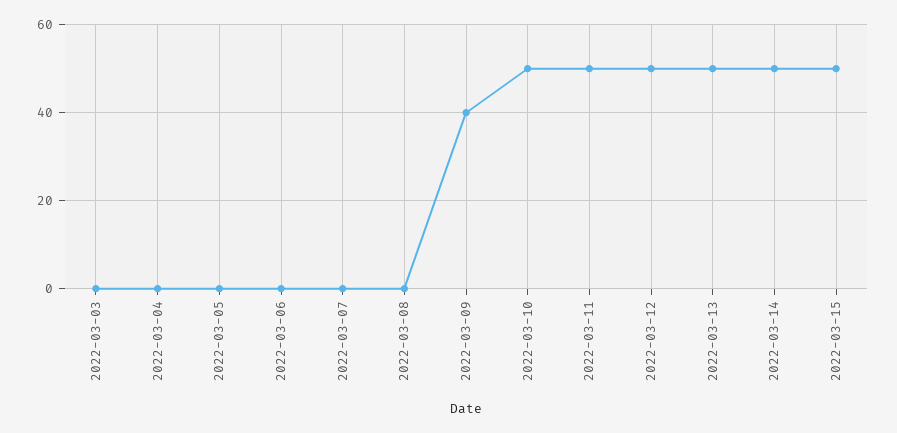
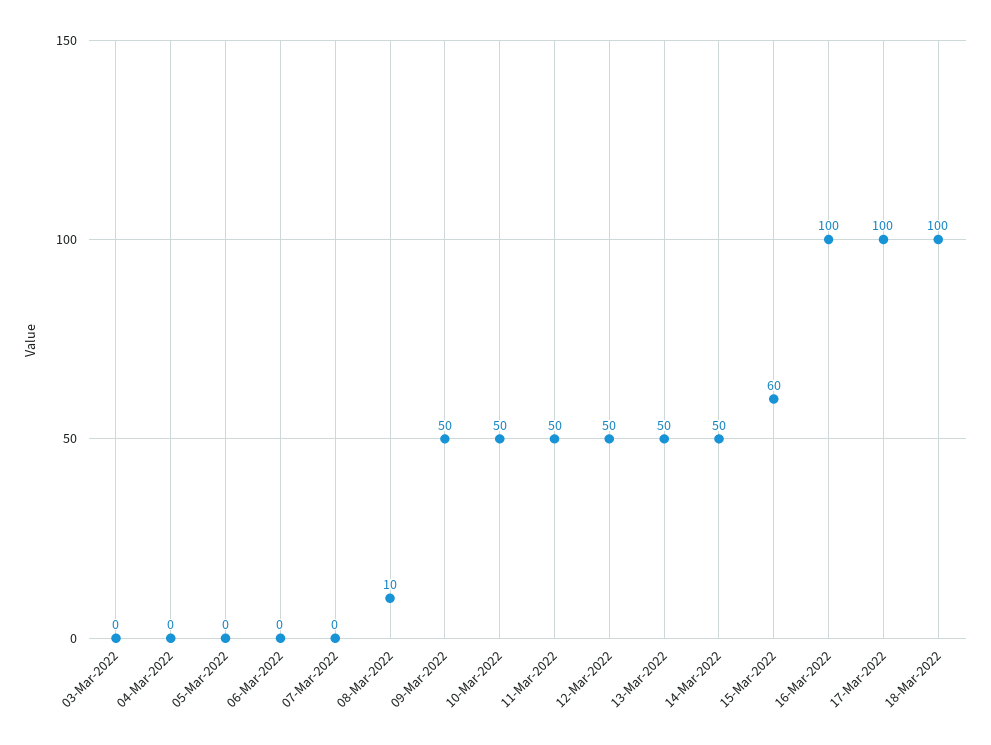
2022-03-08: 0 -> 10
2022-03-09: 40 -> 50
2022-03-15: 50 -> 60
16-Mar-2022: none -> 100
17-Mar-2022: none -> 100
18-Mar-2022: none -> 100

